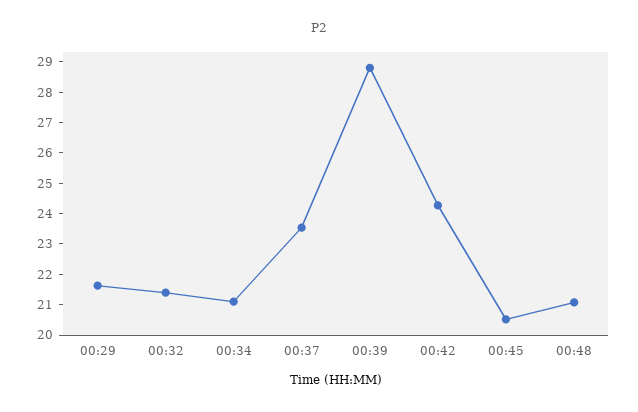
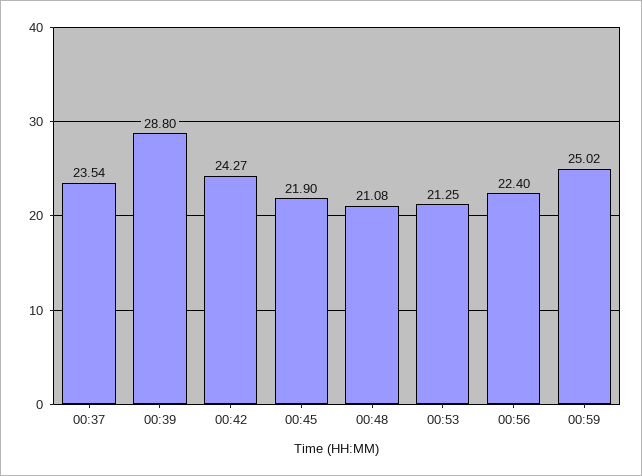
00:29: 21.5 -> none
00:32: 21.5 -> none
00:34: 21 -> none
00:45: 20.5 -> 21.9
00:53: none -> 21.25
00:56: none -> 22.4
00:59: none -> 25.02

